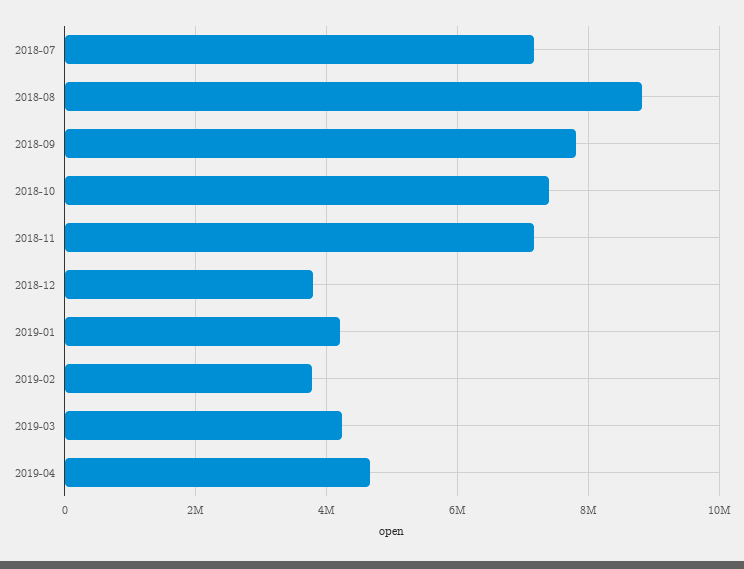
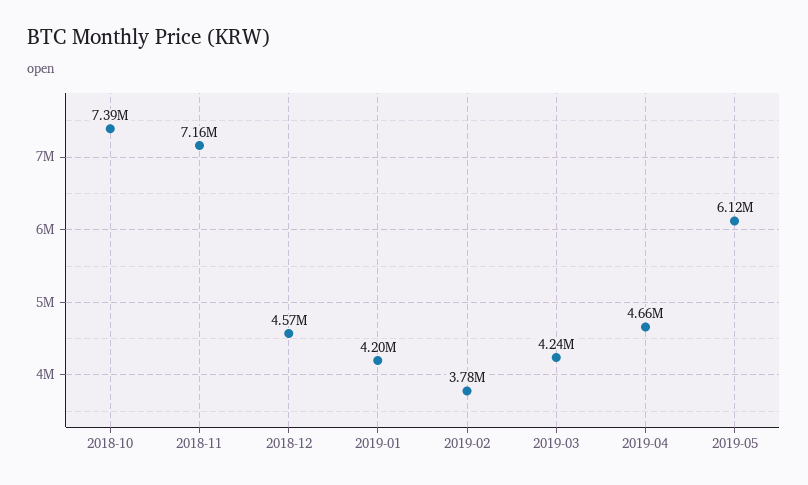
2018-07: 7200000 -> none
2018-08: 8800000 -> none
2018-09: 7800000 -> none
2018-12: 3800000 -> 4570000
2019-05: none -> 6120000

